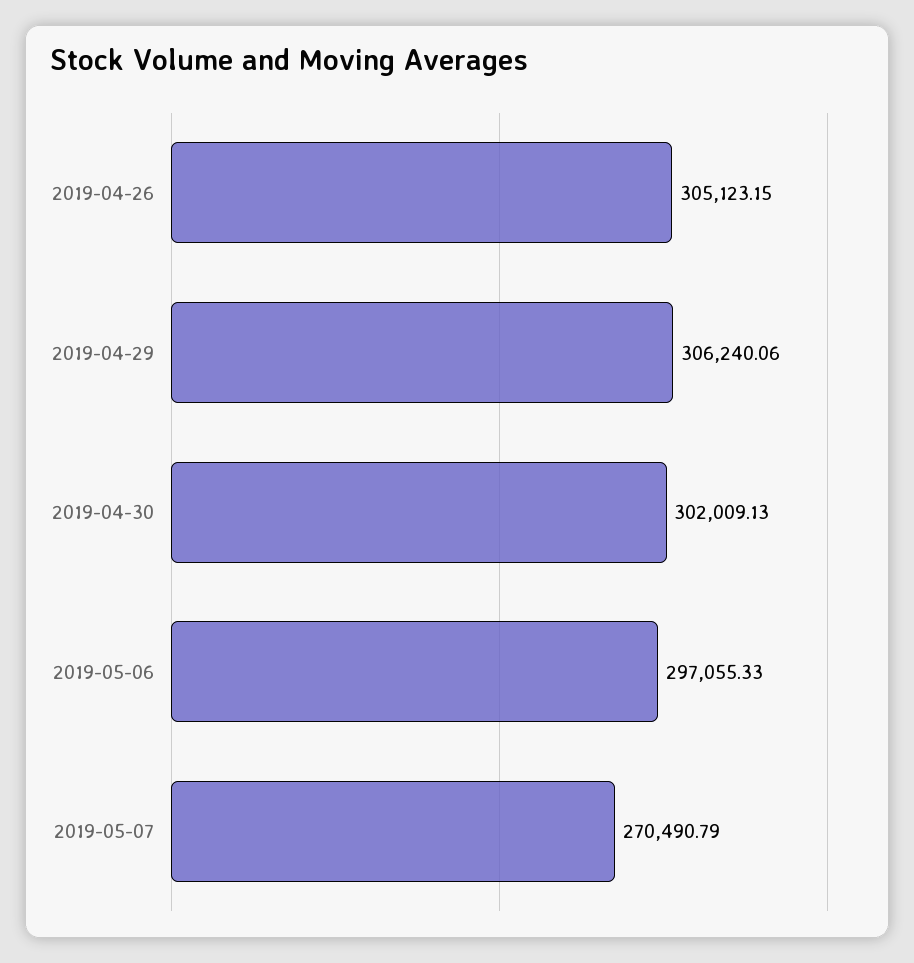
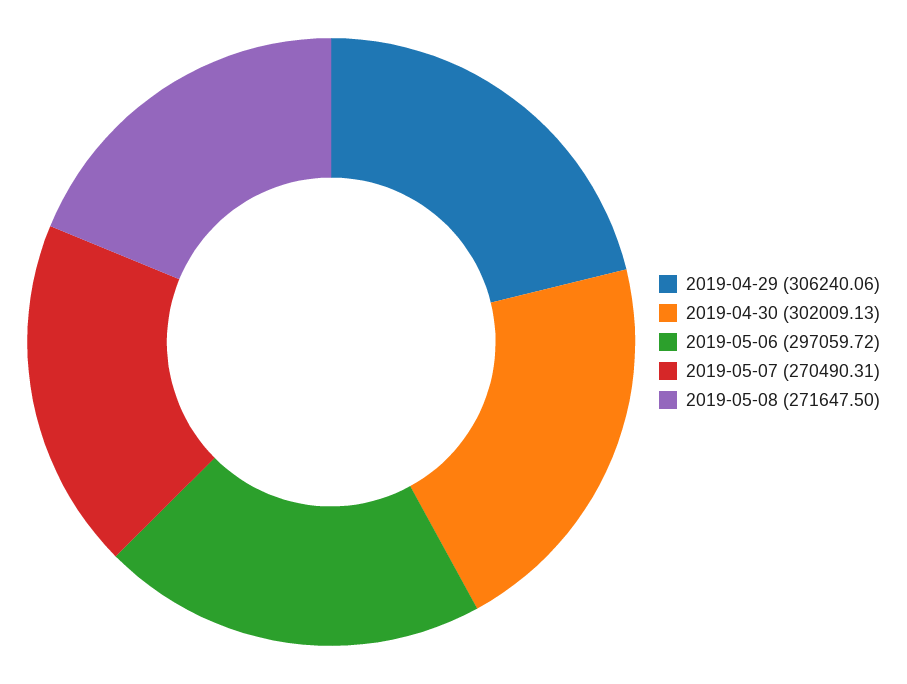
2019-04-26: 305123.15 -> none
2019-05-06: 297055.33 -> 297059.72
2019-05-07: 270490.79 -> 270490.31
2019-05-08: none -> 271647.5

